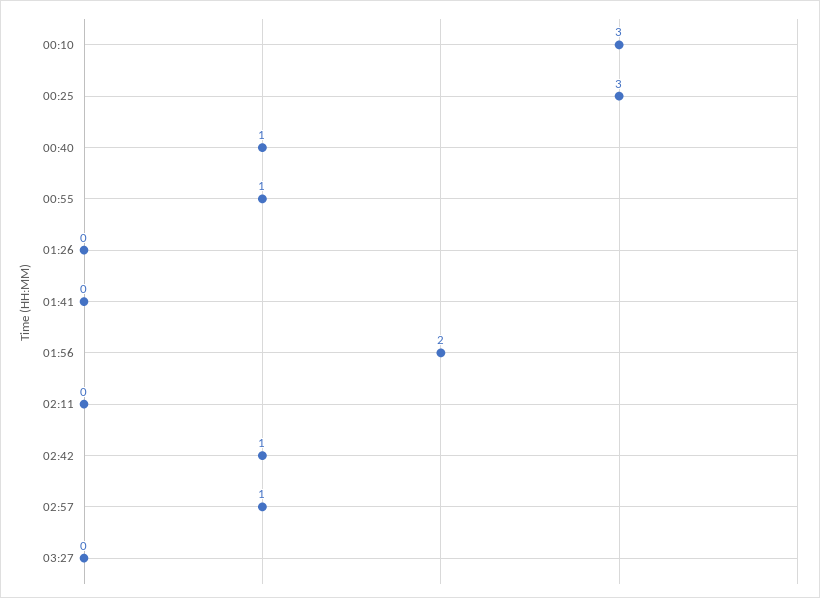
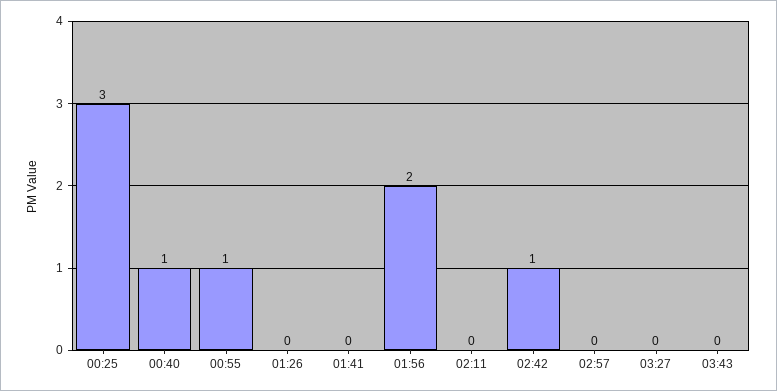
00:10: 3 -> none
02:57: 1 -> 0
03:43: none -> 0

